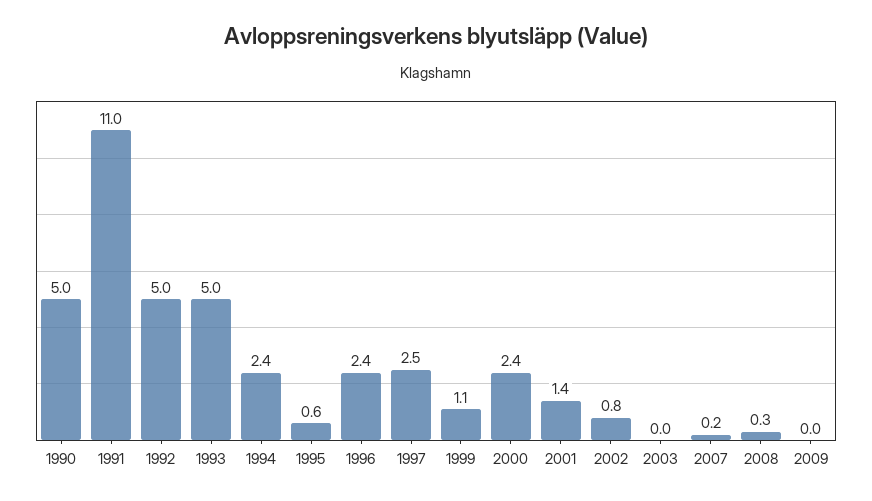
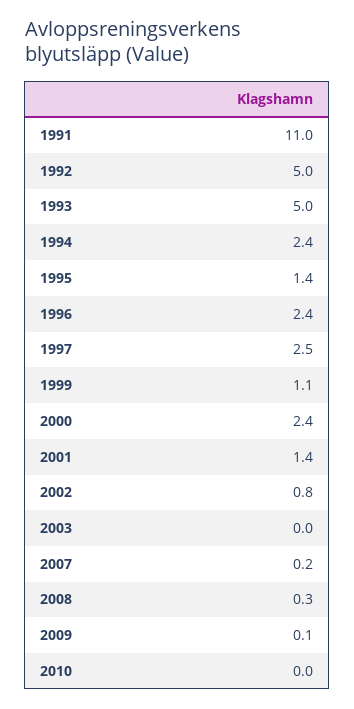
1990: 5 -> none
1995: 0.6 -> 1.4
2009: 0 -> 0.1
2010: none -> 0

